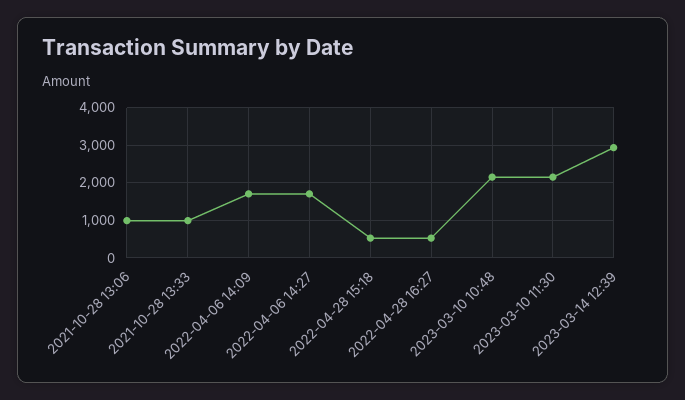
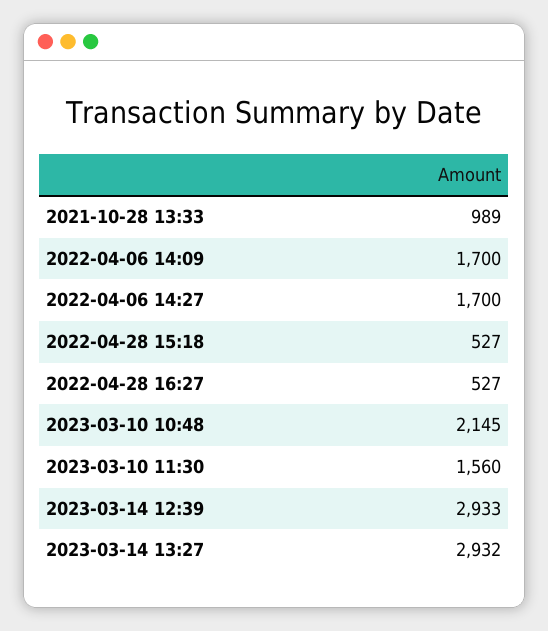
2021-10-28 13:06: 1000 -> none
2023-03-10 11:30: 2200 -> 1560
2023-03-14 13:27: none -> 2932

